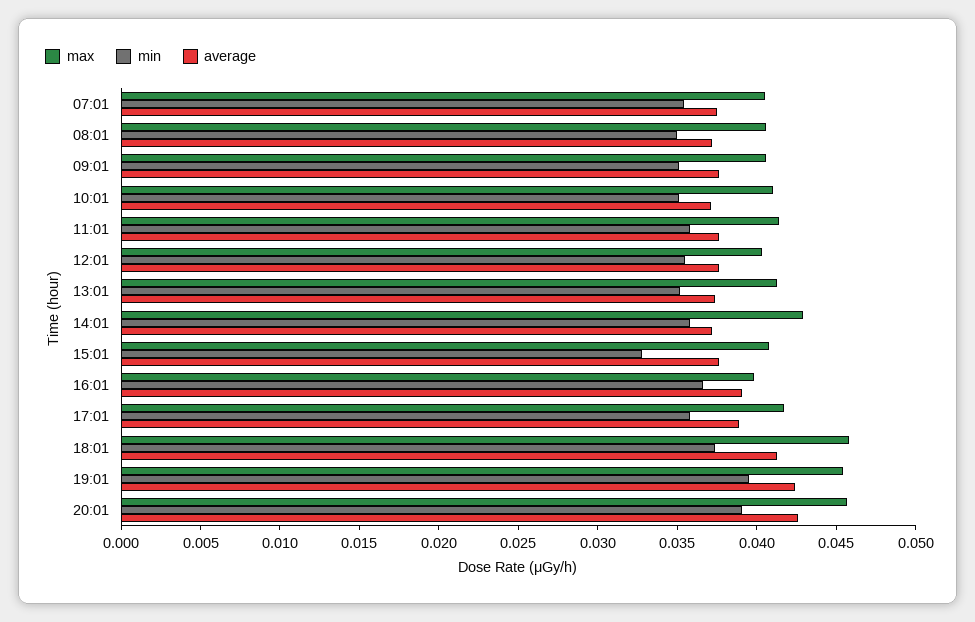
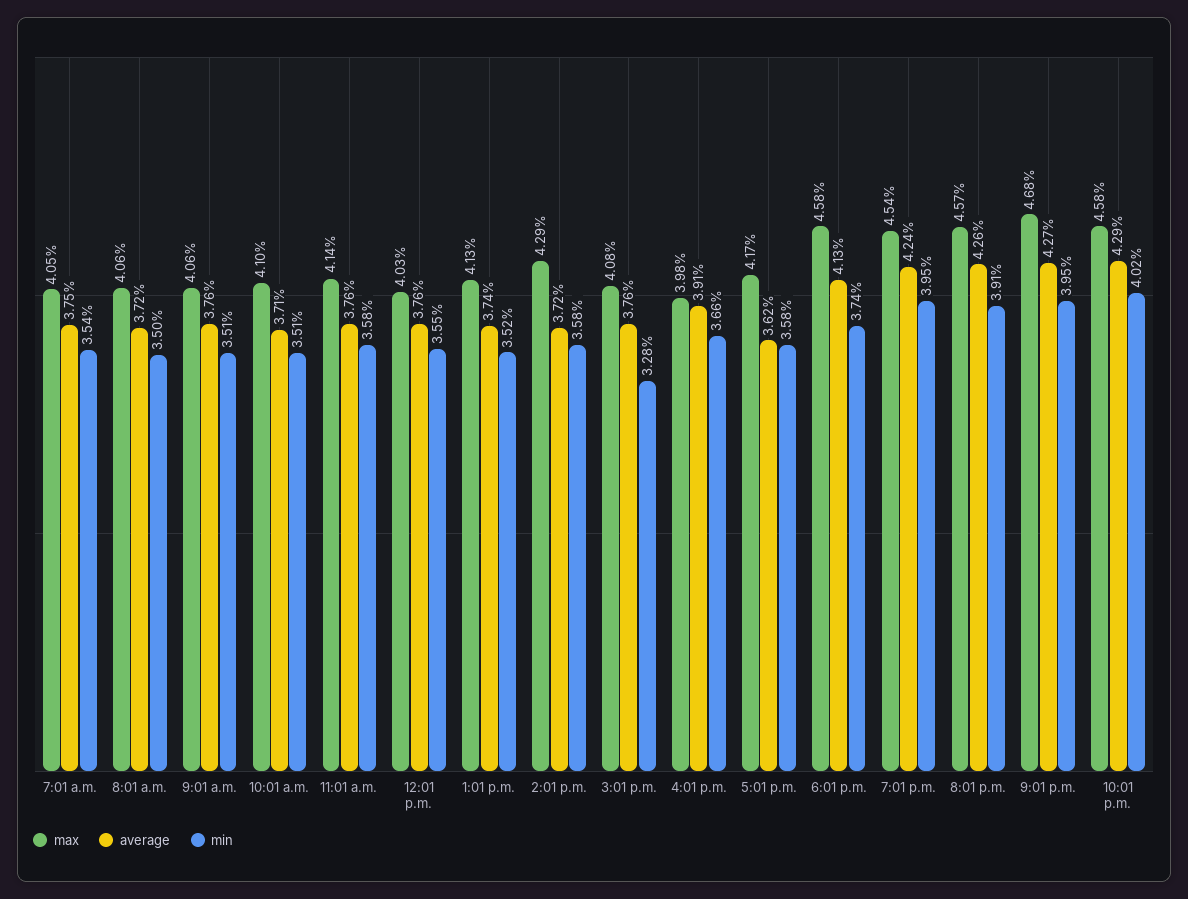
average, 17:01: 0.039 -> 0.0362
max, 9:01 p.m.: none -> 0.0468
average, 9:01 p.m.: none -> 0.0427
min, 9:01 p.m.: none -> 0.0395
max, 10:01 p.m.: none -> 0.0458
average, 10:01 p.m.: none -> 0.0429
min, 10:01 p.m.: none -> 0.0402

